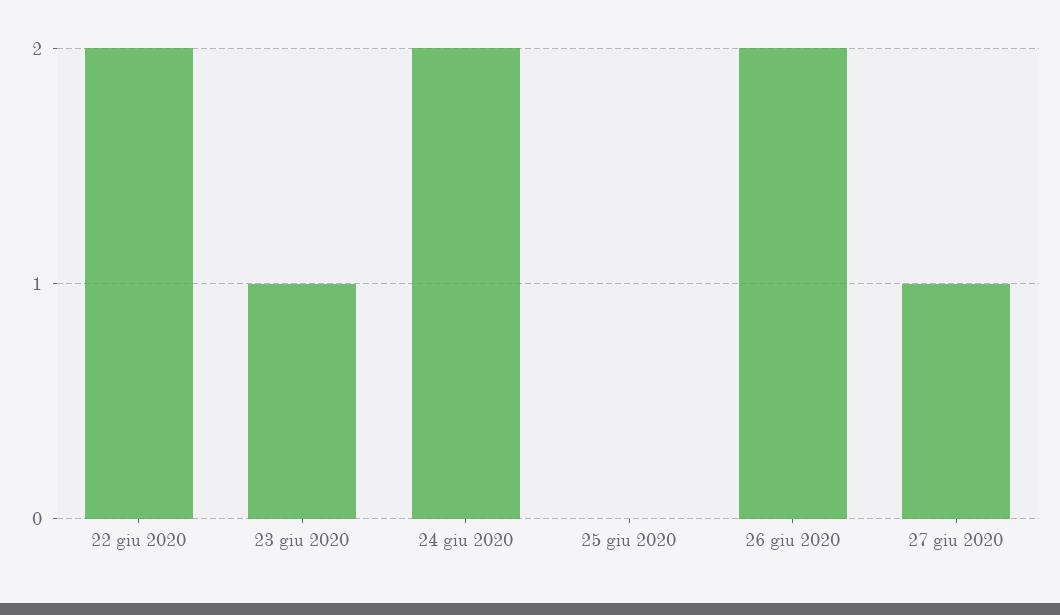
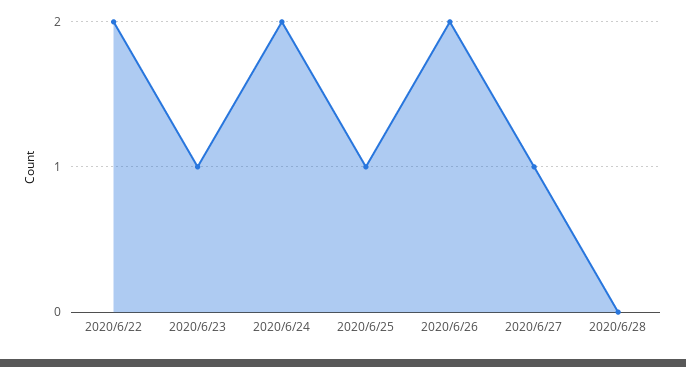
25 giu 2020: 0 -> 1
2020/6/28: none -> 0

